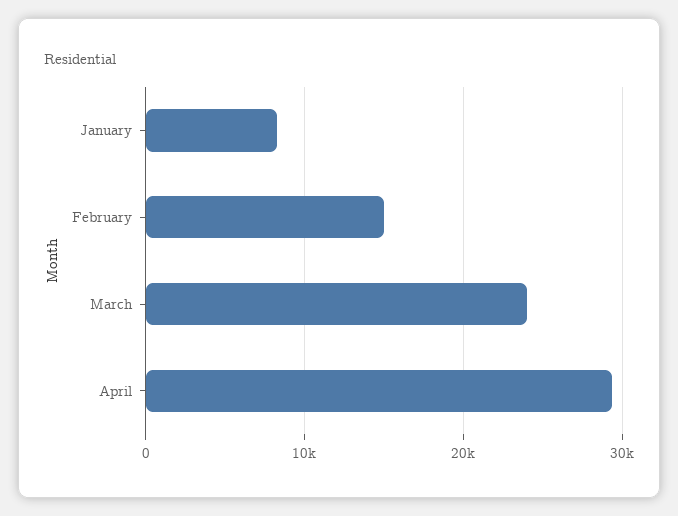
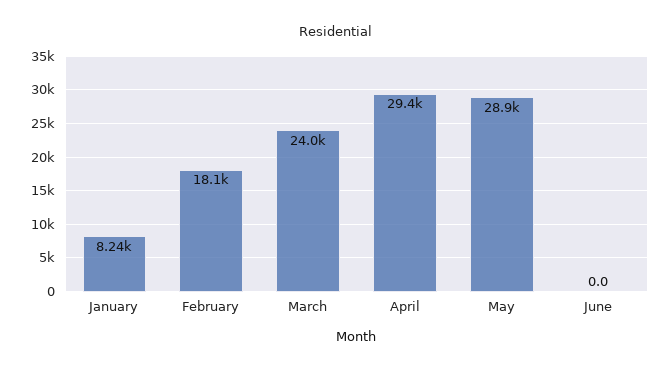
February: 15000 -> 18100
May: none -> 28900
June: none -> 0

